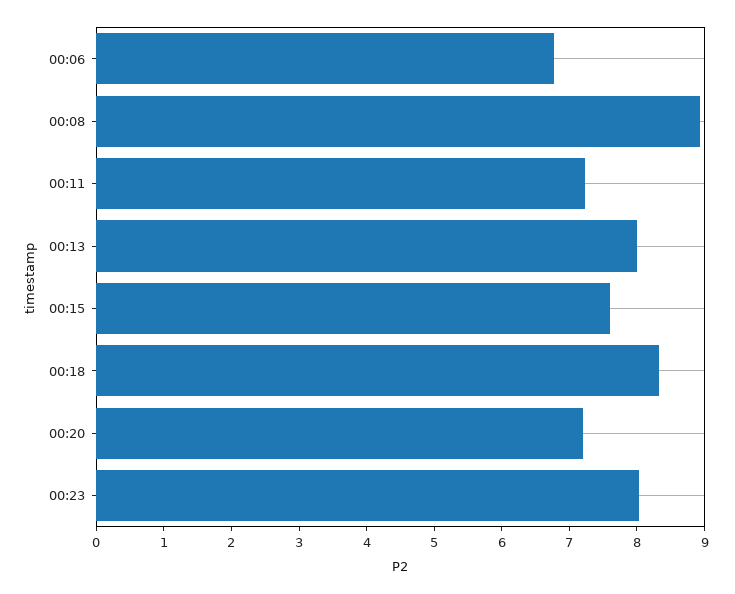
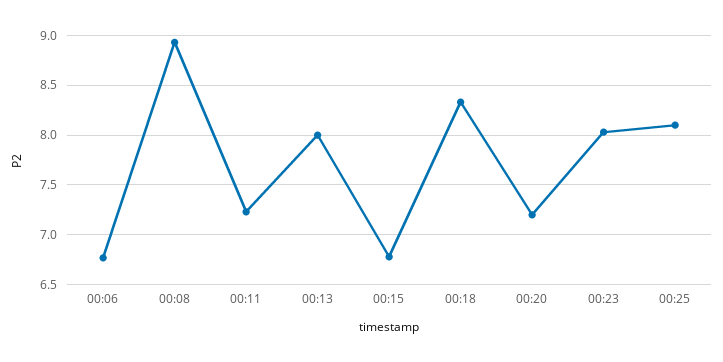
00:15: 7.6 -> 6.8
00:25: none -> 8.1

